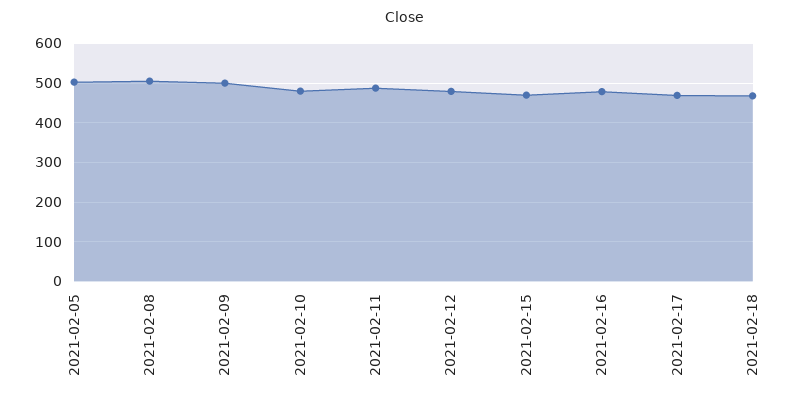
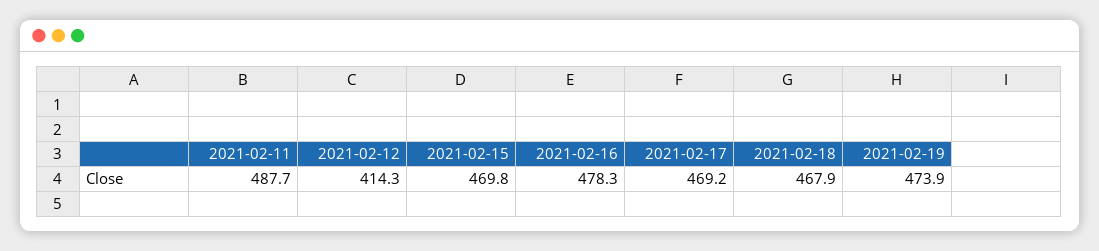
2021-02-05: 500 -> none
2021-02-08: 500 -> none
2021-02-09: 500 -> none
2021-02-10: 480 -> none
2021-02-12: 480 -> 414.3
2021-02-19: none -> 473.9

